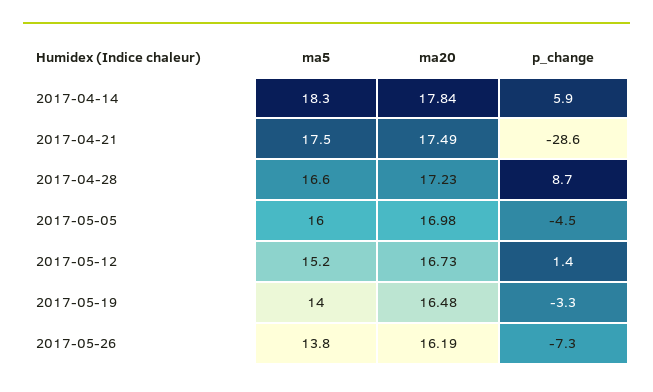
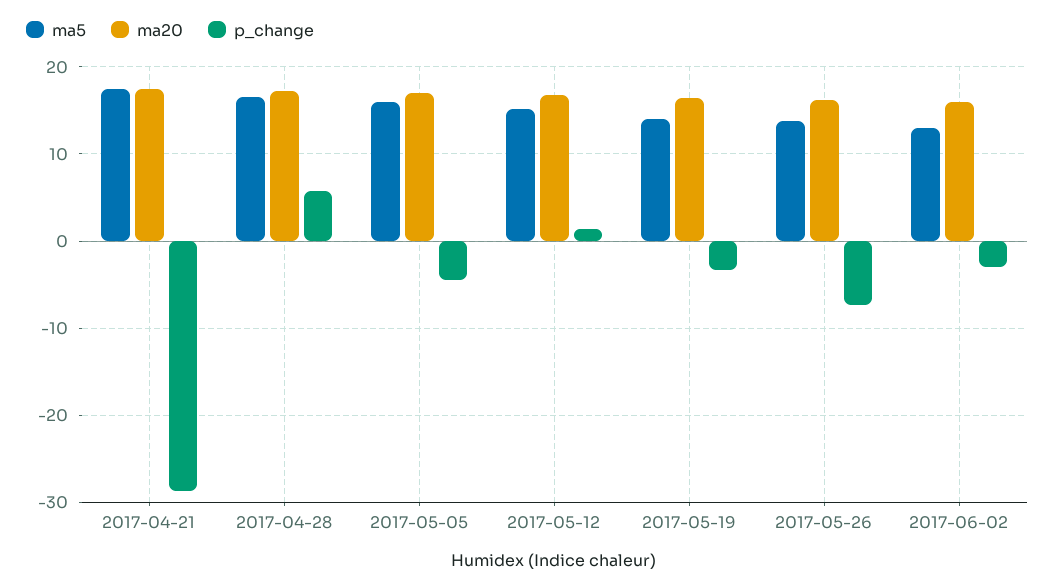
ma5, 2017-04-14: 18.3 -> none
ma20, 2017-04-14: 17.84 -> none
p_change, 2017-04-14: 5.9 -> none
p_change, 2017-04-28: 8.7 -> 6
ma5, 2017-06-02: none -> 13
ma20, 2017-06-02: none -> 16
p_change, 2017-06-02: none -> -3

